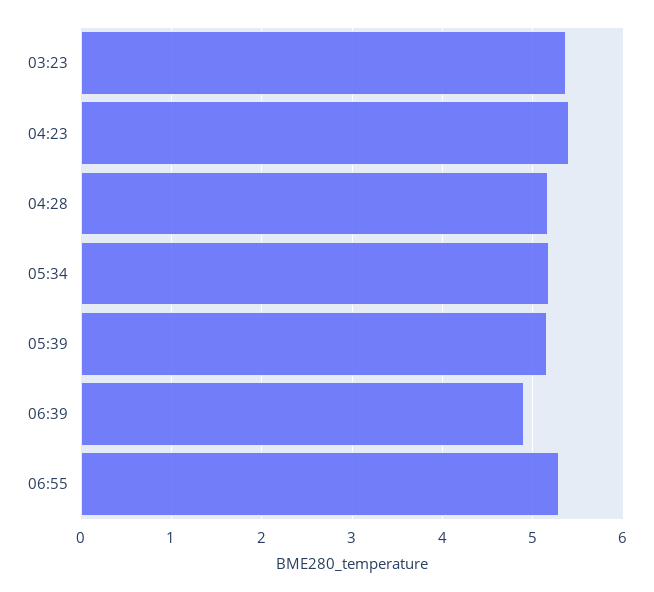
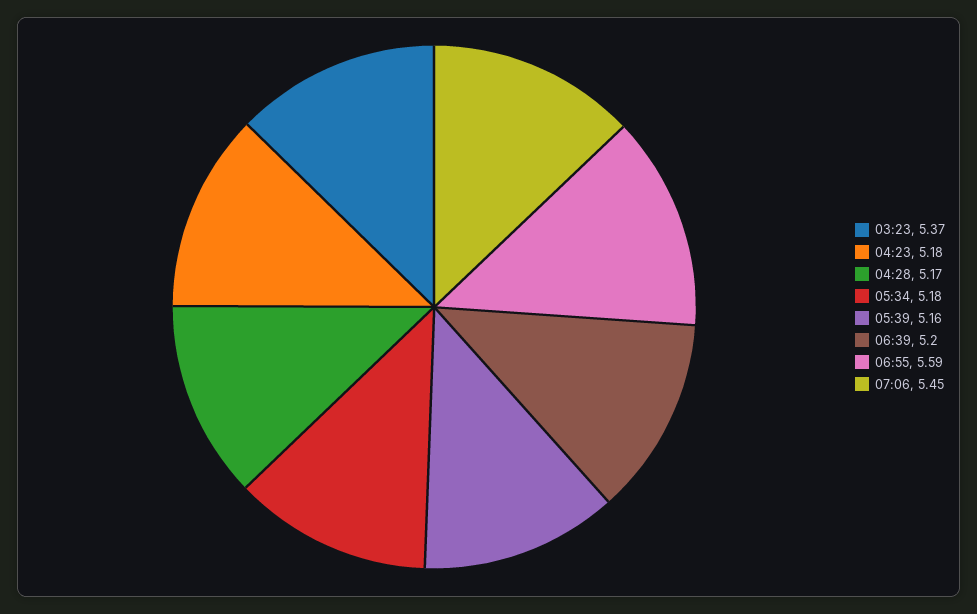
04:23: 5.4 -> 5.18
06:39: 4.9 -> 5.2
06:55: 5.3 -> 5.59
07:06: none -> 5.45

